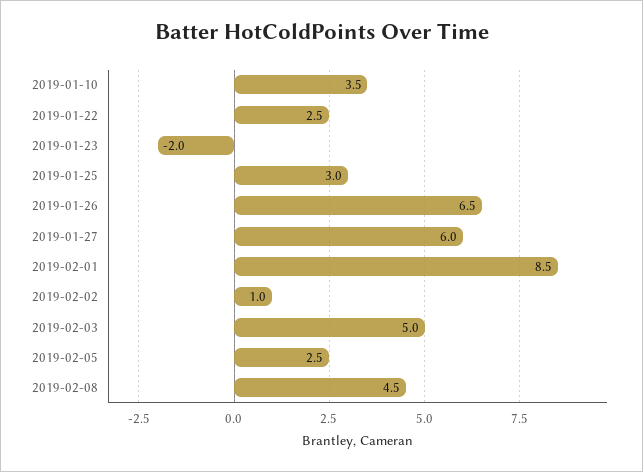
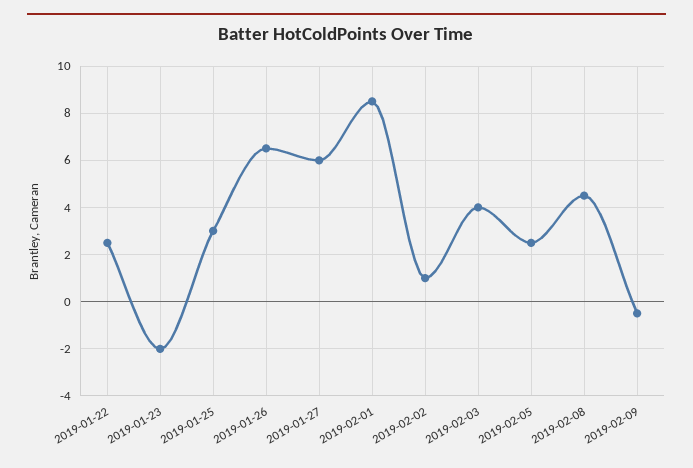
2019-01-10: 3.5 -> none
2019-02-03: 5 -> 4
2019-02-09: none -> -0.5

